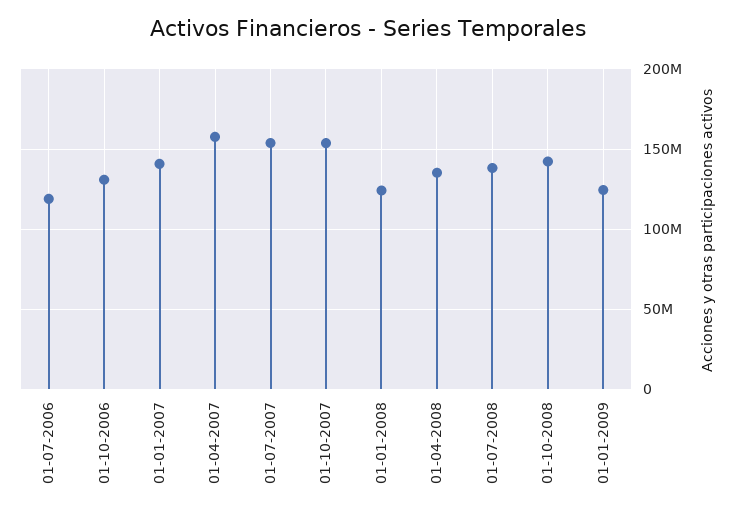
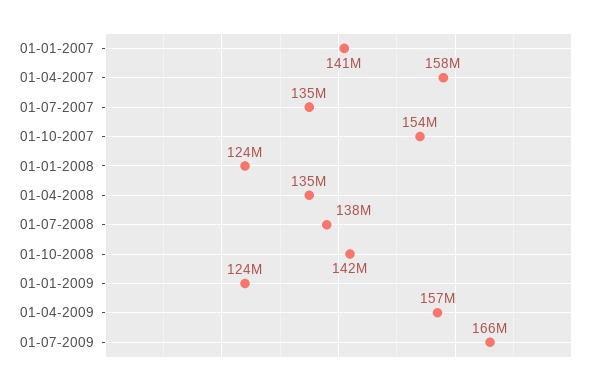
01-07-2006: 120000000 -> none
01-10-2006: 130000000 -> none
01-07-2007: 155000000 -> 135000000
01-04-2009: none -> 157000000
01-07-2009: none -> 166000000

